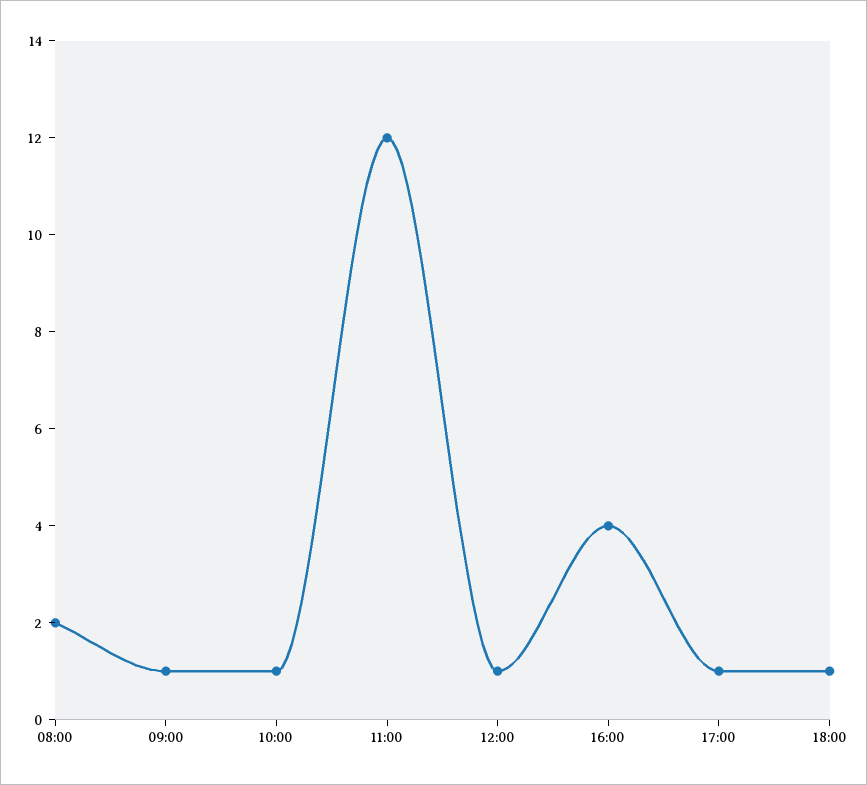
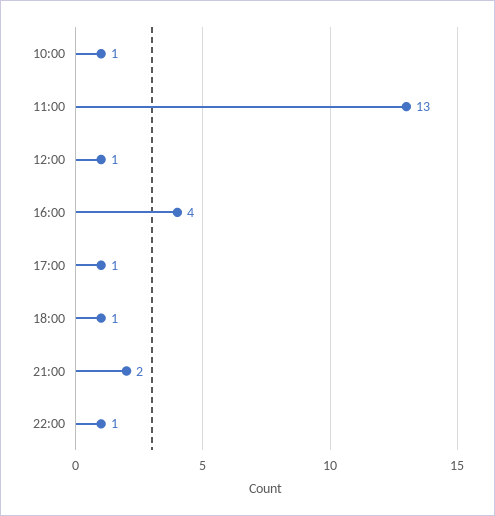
08:00: 2 -> none
09:00: 1 -> none
11:00: 12 -> 13
21:00: none -> 2
22:00: none -> 1

